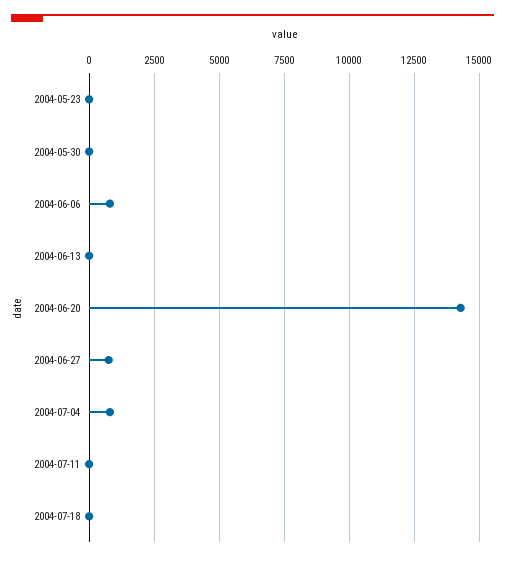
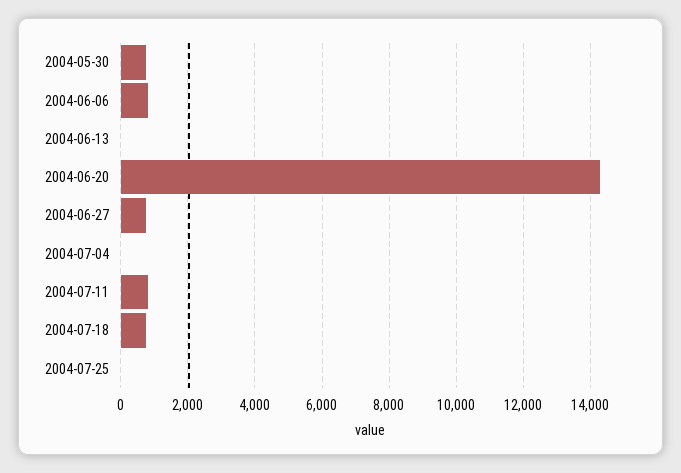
2004-05-23: 0 -> none
2004-05-30: 0 -> 800
2004-07-04: 750 -> 0
2004-07-11: 0 -> 800
2004-07-18: 0 -> 800
2004-07-25: none -> 0

